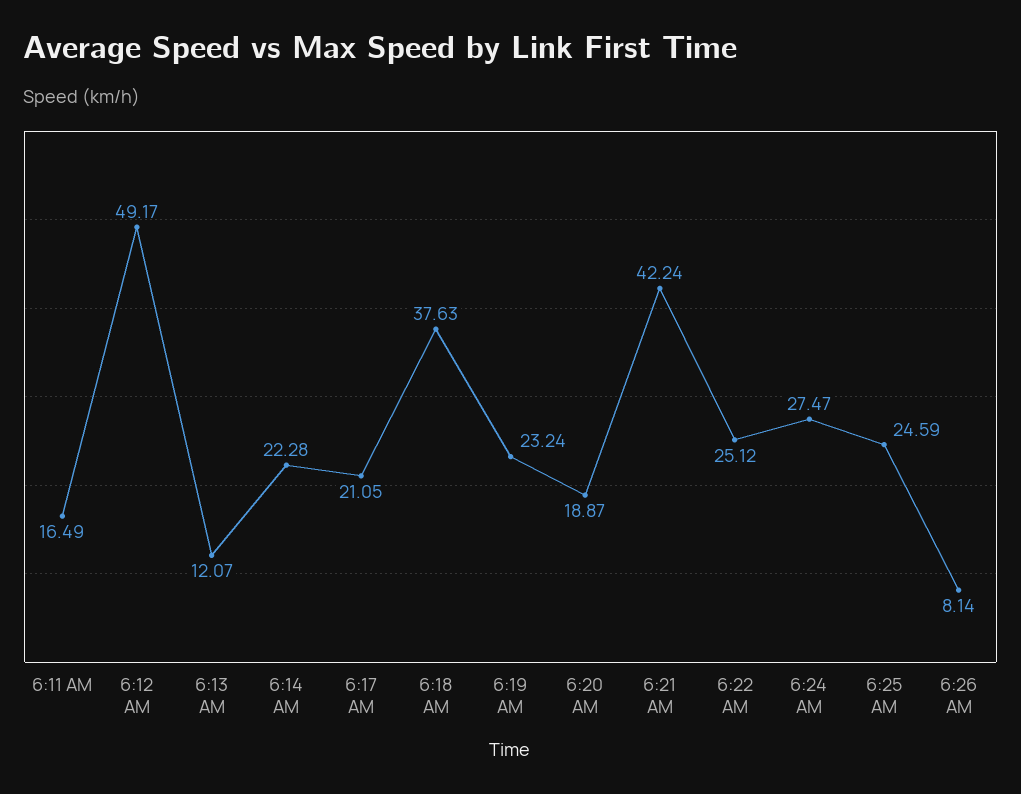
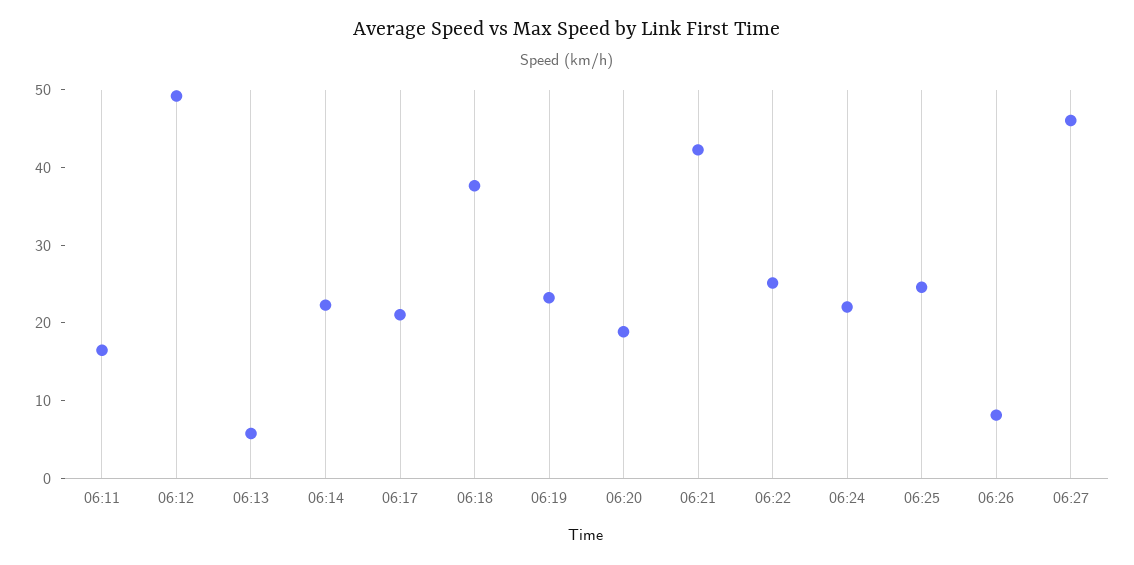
6:13 AM: 12.07 -> 6
6:24 AM: 27.47 -> 22
06:27: none -> 46

